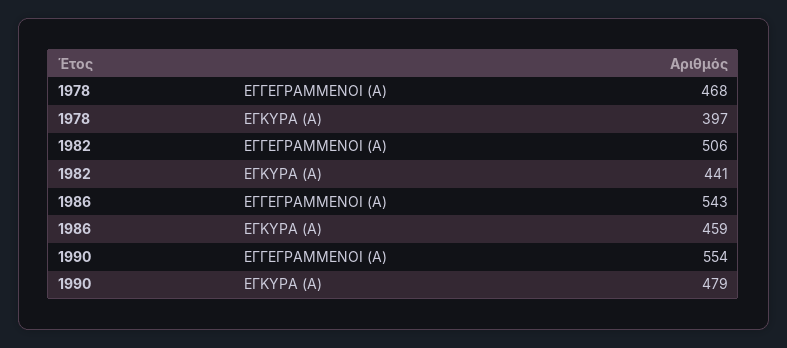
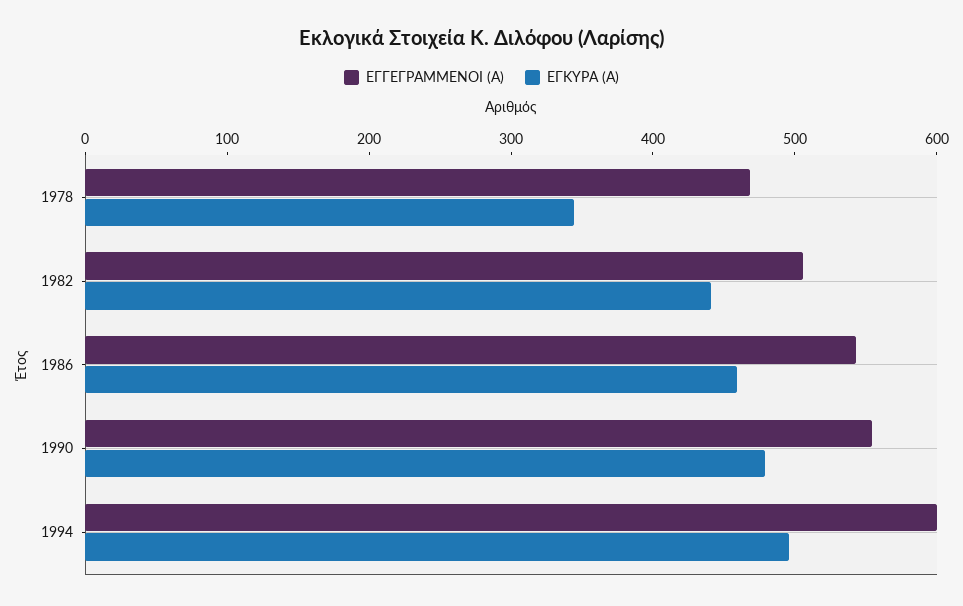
ΕΓΚΥΡΑ (Α), 1978: 397 -> 340
ΕΓΓΕΓΡΑΜΜΕΝΟΙ (Α), 1994: none -> 600
ΕΓΚΥΡΑ (Α), 1994: none -> 500

